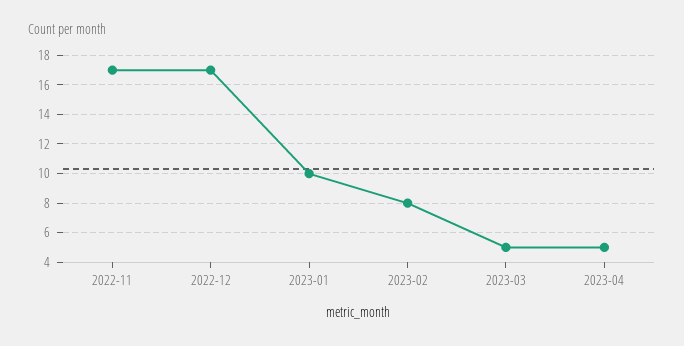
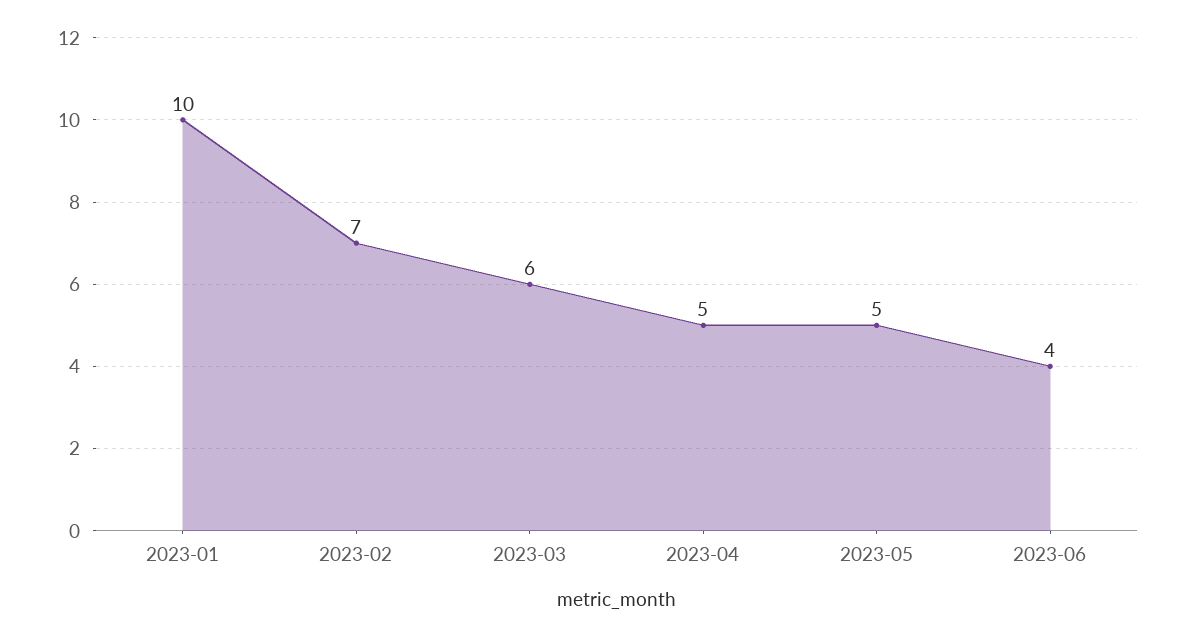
2022-11: 17 -> none
2022-12: 17 -> none
2023-02: 8 -> 7
2023-03: 5 -> 6
2023-05: none -> 5
2023-06: none -> 4

